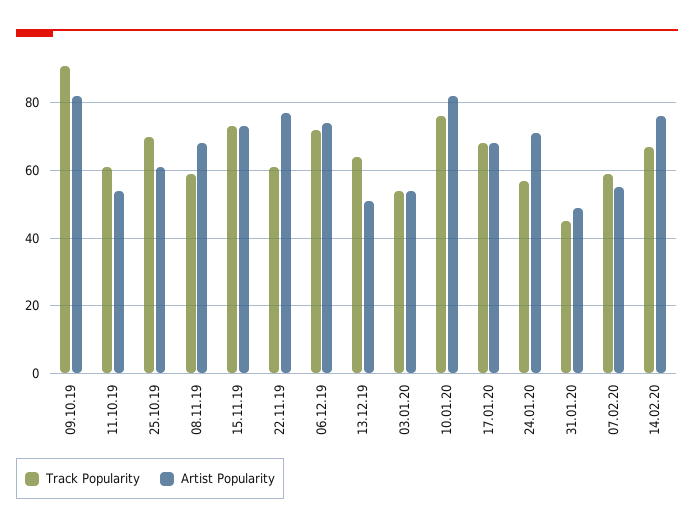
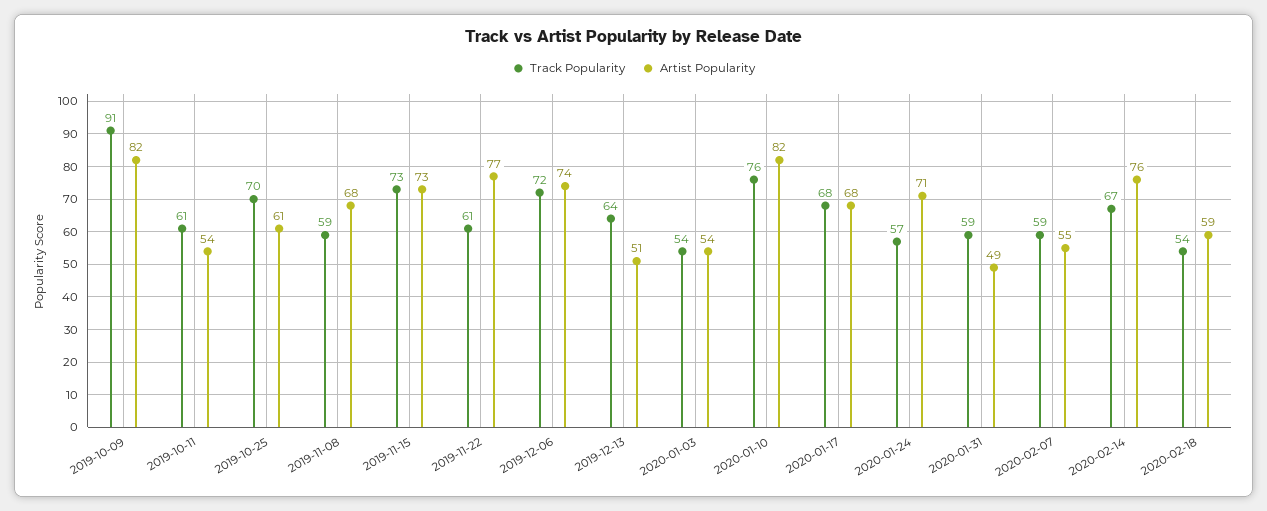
Track Popularity, 31.01.20: 45 -> 59
Track Popularity, 2020-02-18: none -> 54
Artist Popularity, 2020-02-18: none -> 59

